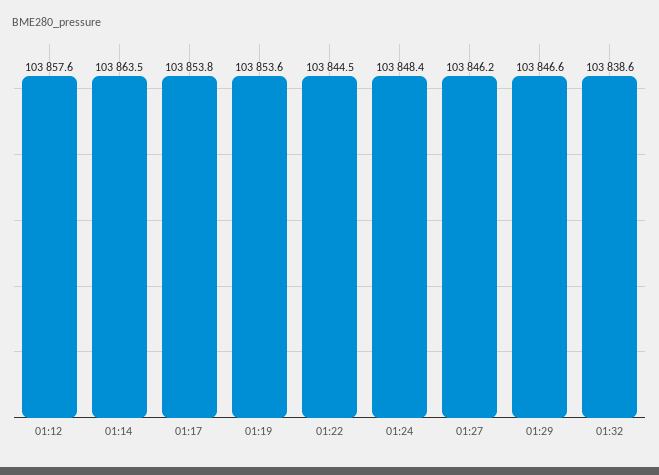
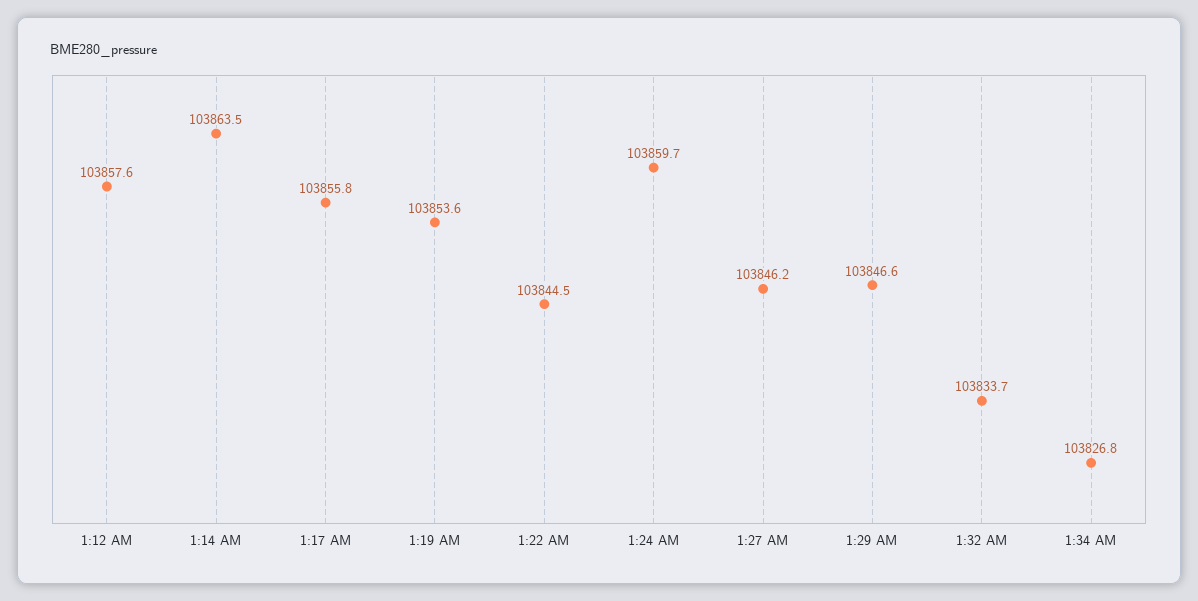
01:17: 103853.8 -> 103855.8
01:24: 103848.4 -> 103859.7
01:32: 103838.6 -> 103833.7
1:34 AM: none -> 103826.8

